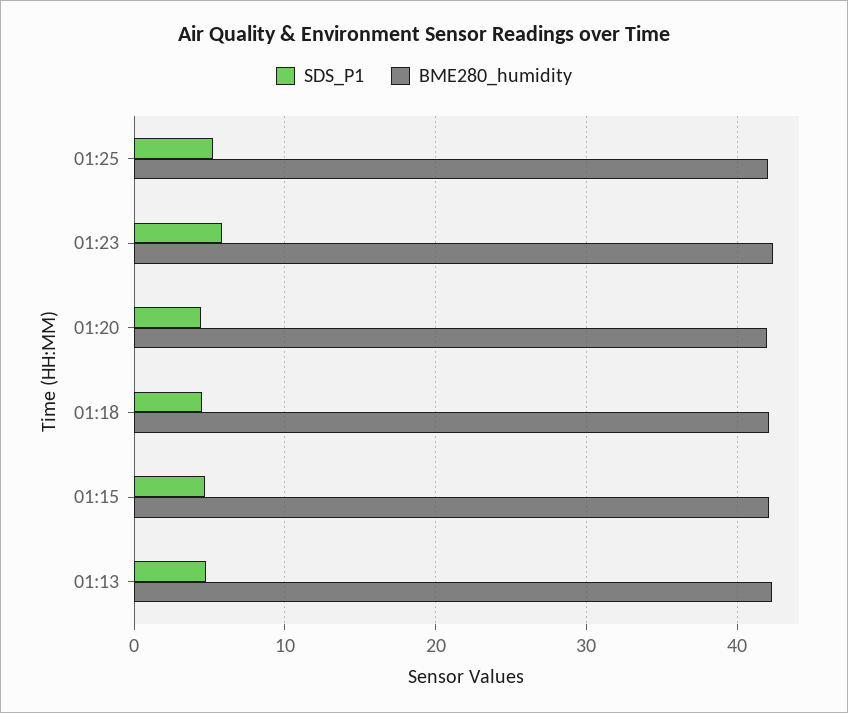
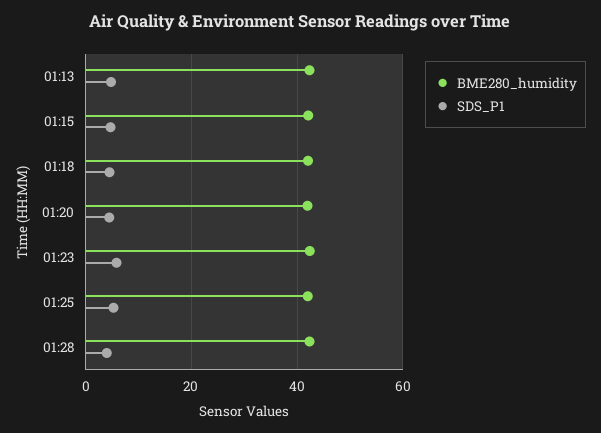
BME280_humidity, 01:28: none -> 42
SDS_P1, 01:28: none -> 4

